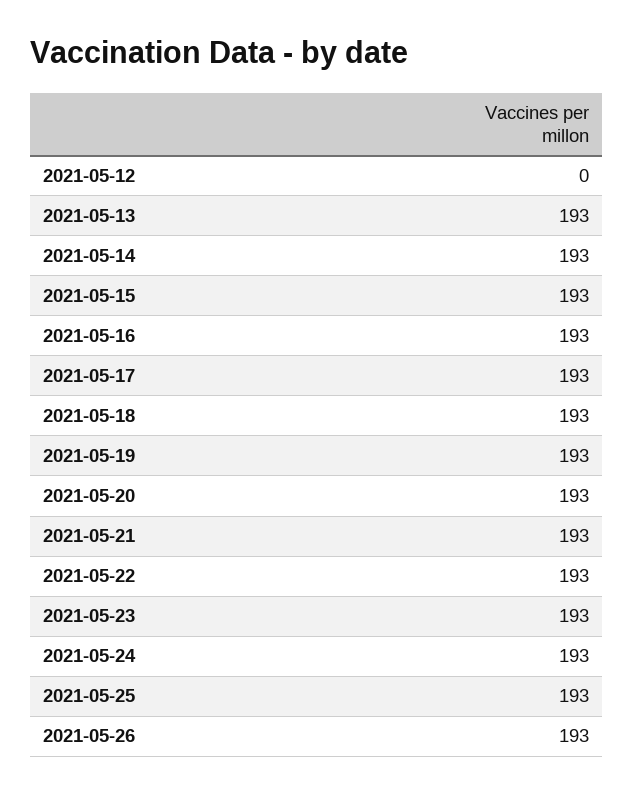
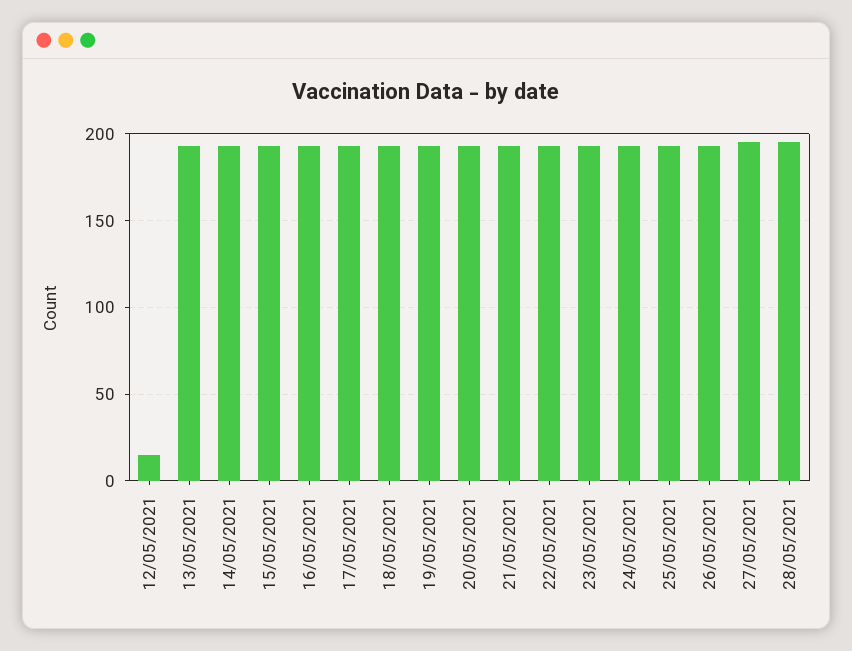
2021-05-12: 0 -> 15
27/05/2021: none -> 195
28/05/2021: none -> 195

